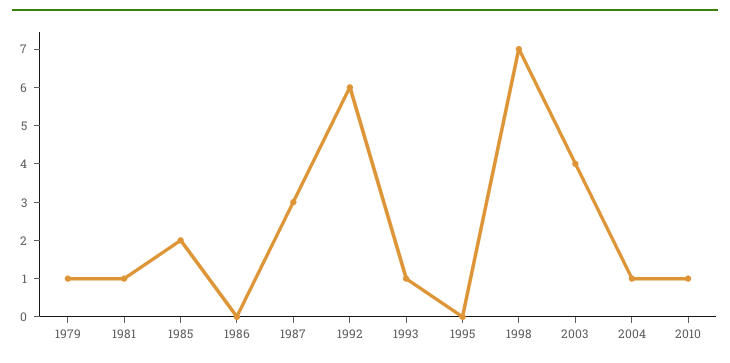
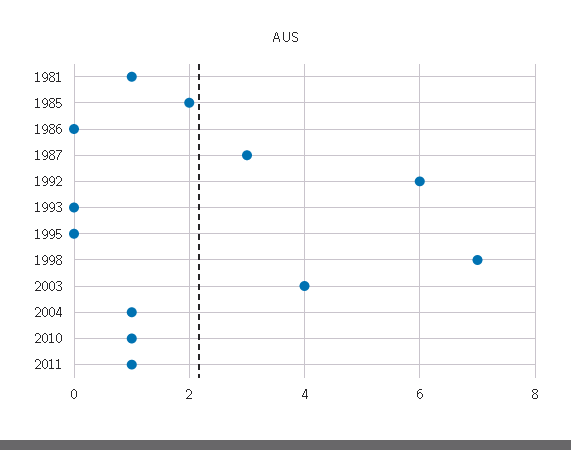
1979: 1 -> none
1993: 1 -> 0
2011: none -> 1

